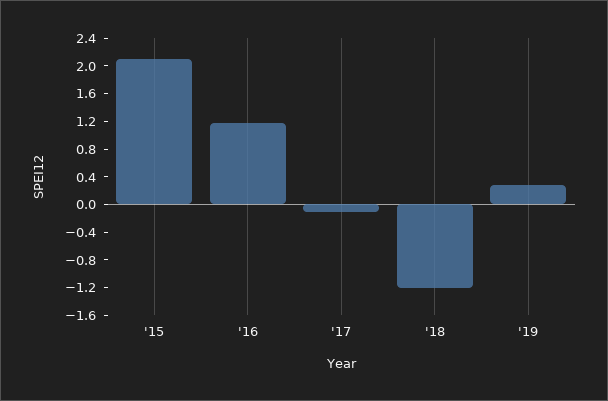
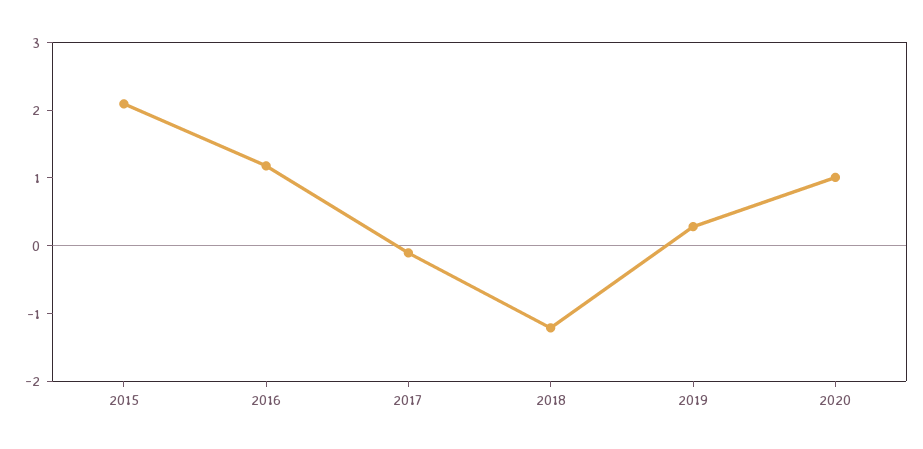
2020: none -> 1

